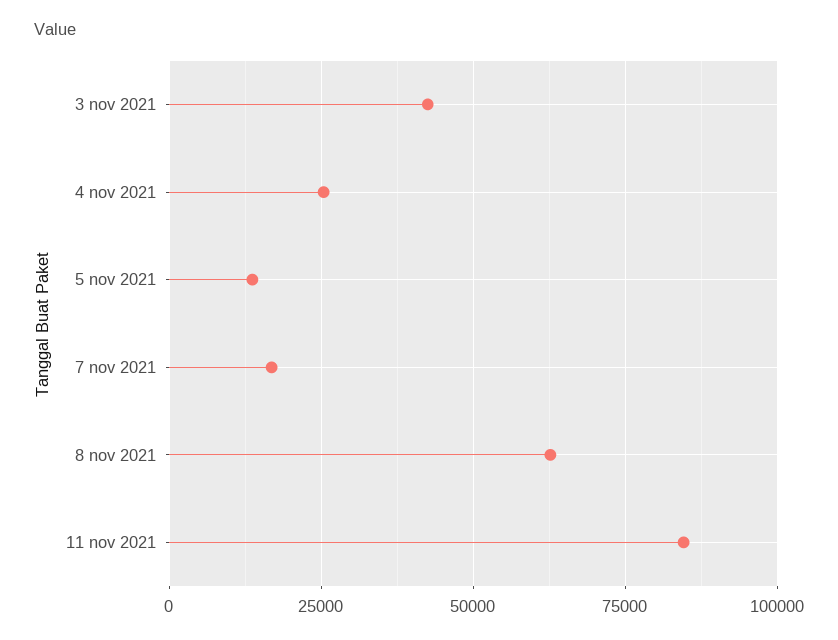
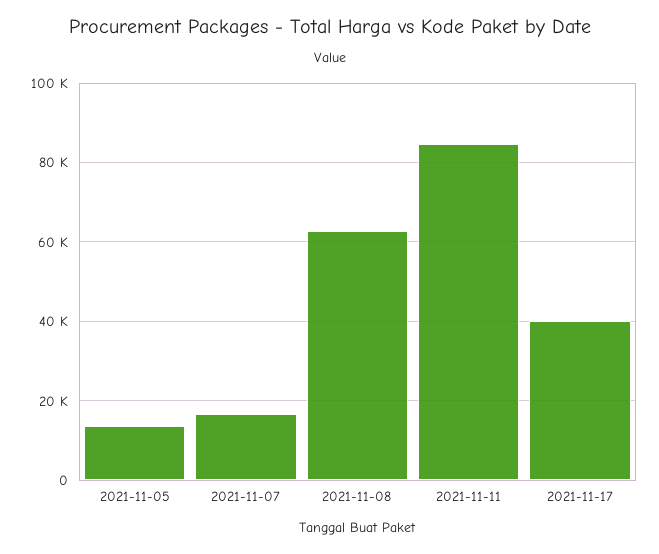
3 nov 2021: 42500 -> none
4 nov 2021: 25000 -> none
2021-11-17: none -> 40000

